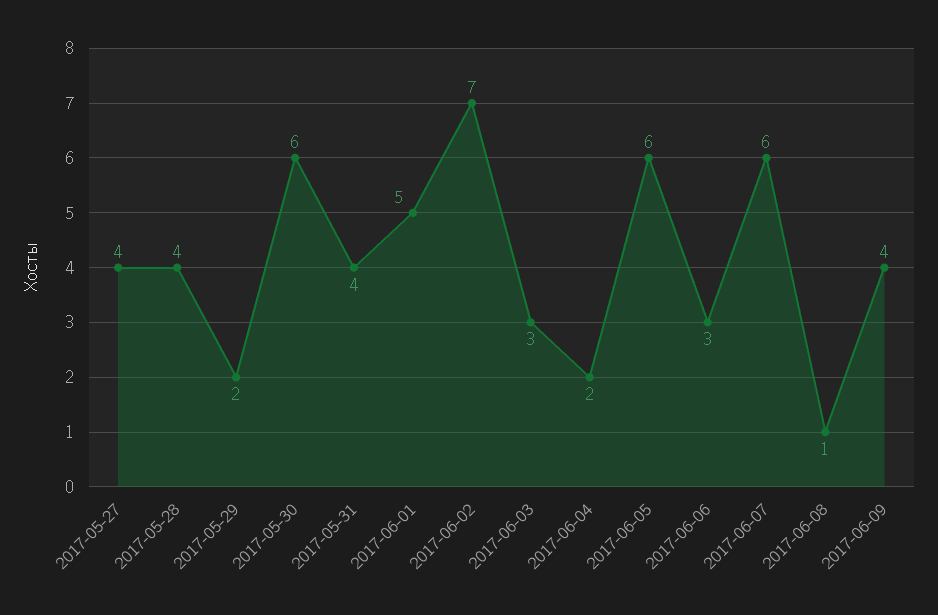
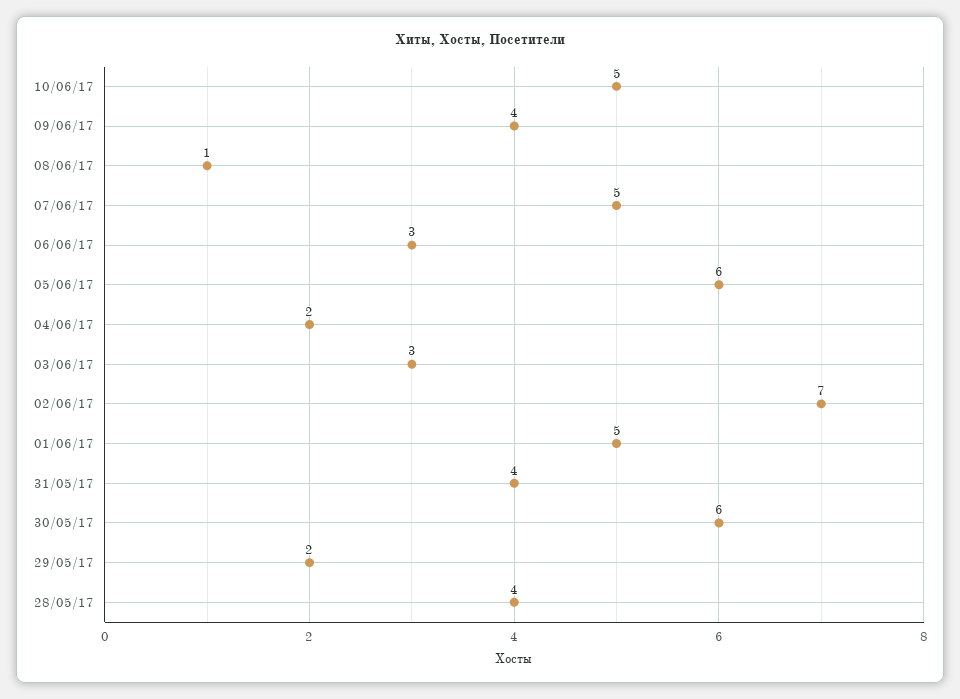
2017-05-27: 4 -> none
2017-06-07: 6 -> 5
10/06/17: none -> 5

